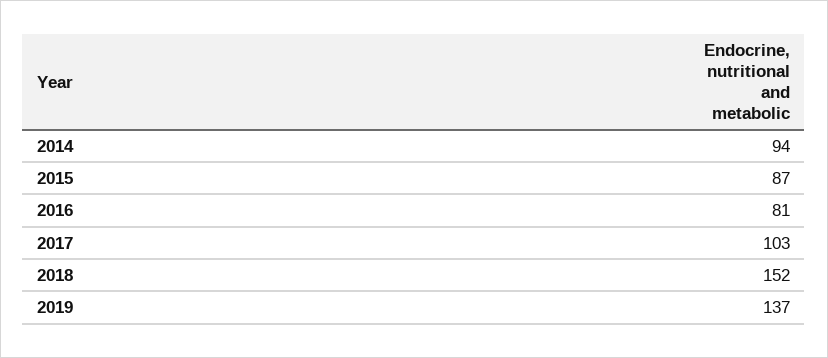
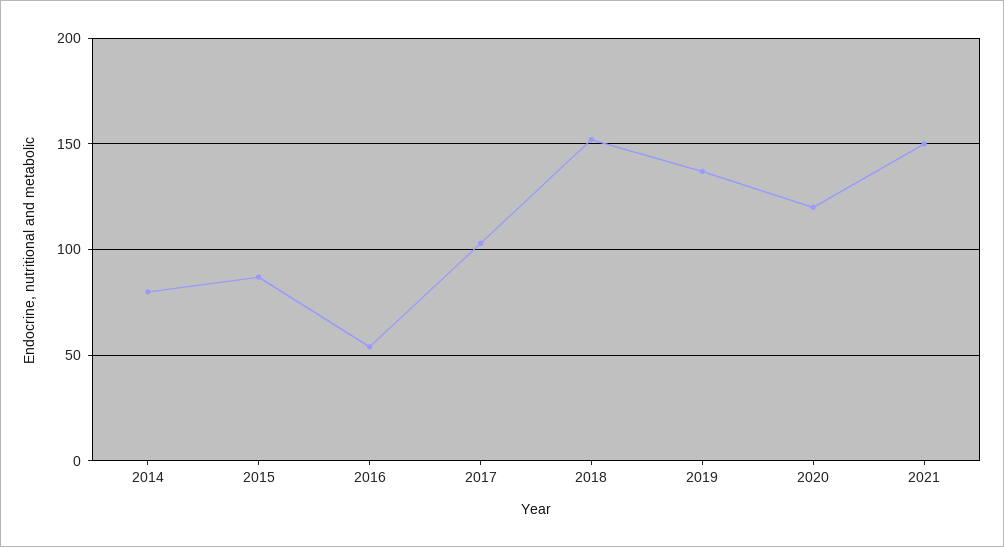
2014: 94 -> 80
2016: 81 -> 55
2020: none -> 120
2021: none -> 150

